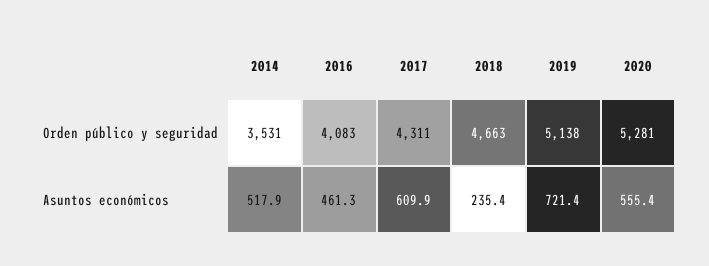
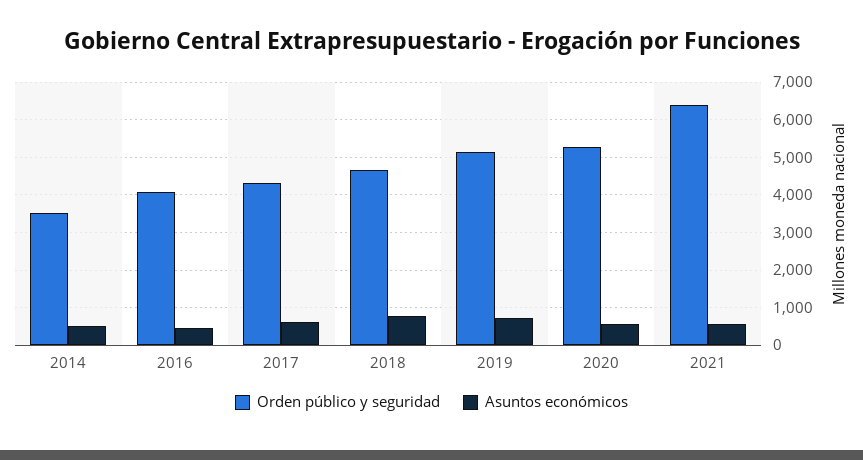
Asuntos económicos, 2018: 235.4 -> 800
Orden público y seguridad, 2021: none -> 6400
Asuntos económicos, 2021: none -> 600

